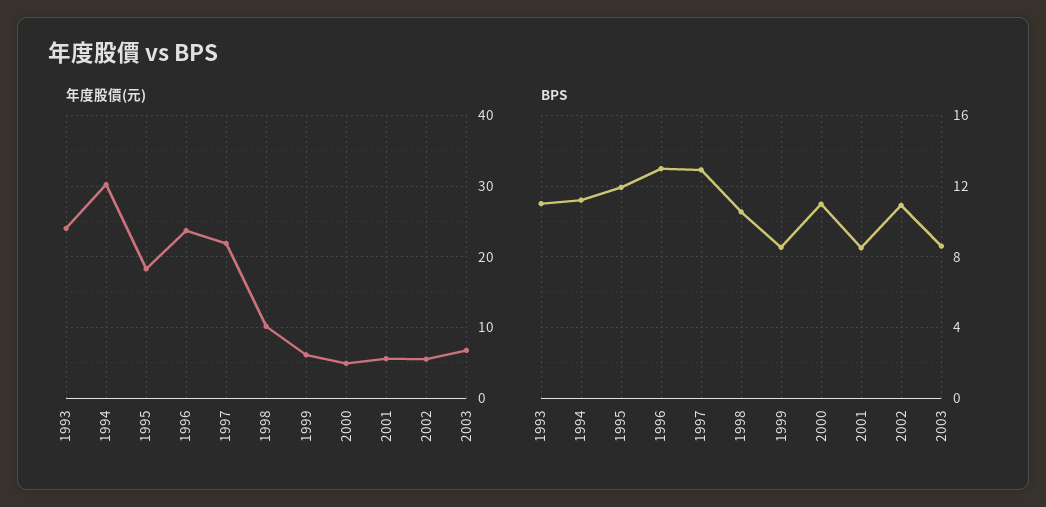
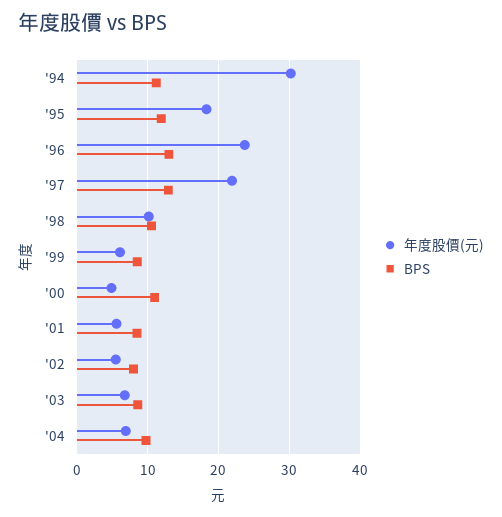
年度股價(元), 1993: 24 -> none
BPS, 1993: 11 -> none
BPS, 2002: 11 -> 8
年度股價(元), '04: none -> 7
BPS, '04: none -> 10

